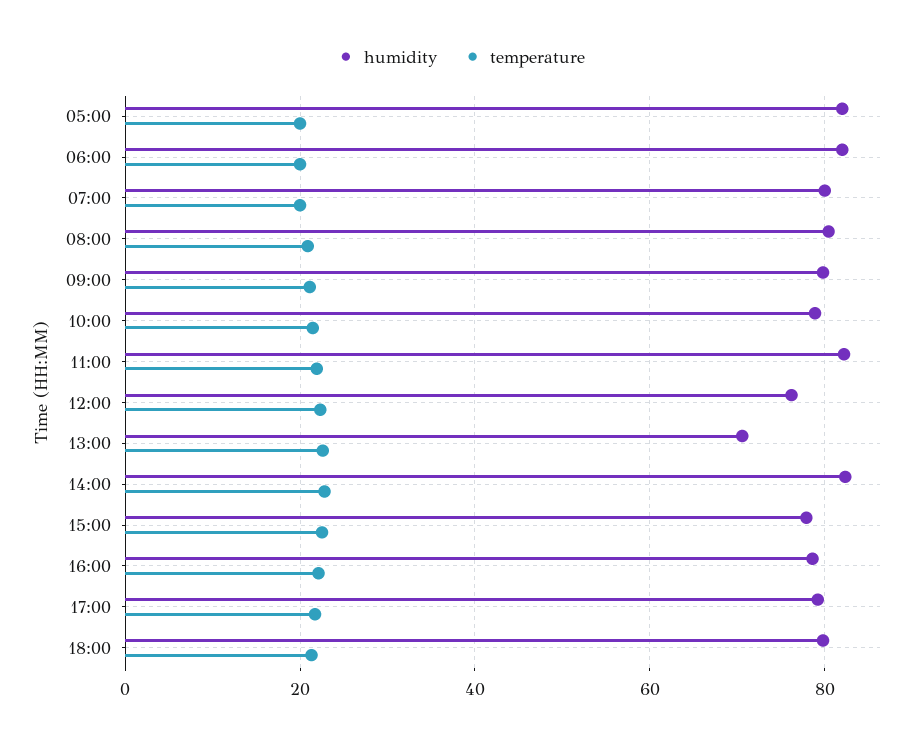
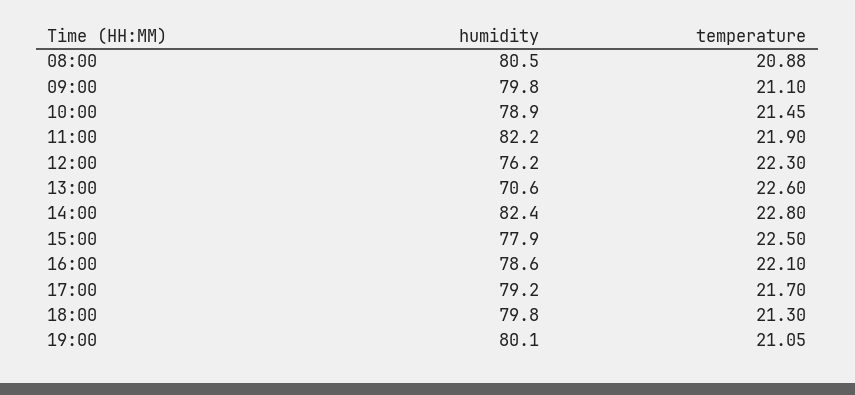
humidity, 05:00: 82 -> none
temperature, 05:00: 20 -> none
humidity, 06:00: 82 -> none
temperature, 06:00: 20 -> none
humidity, 07:00: 80 -> none
temperature, 07:00: 20 -> none
humidity, 19:00: none -> 80.1
temperature, 19:00: none -> 21.05

